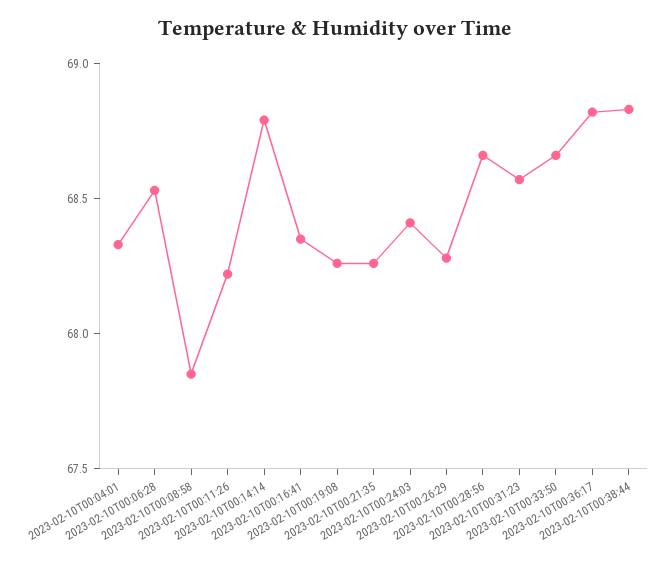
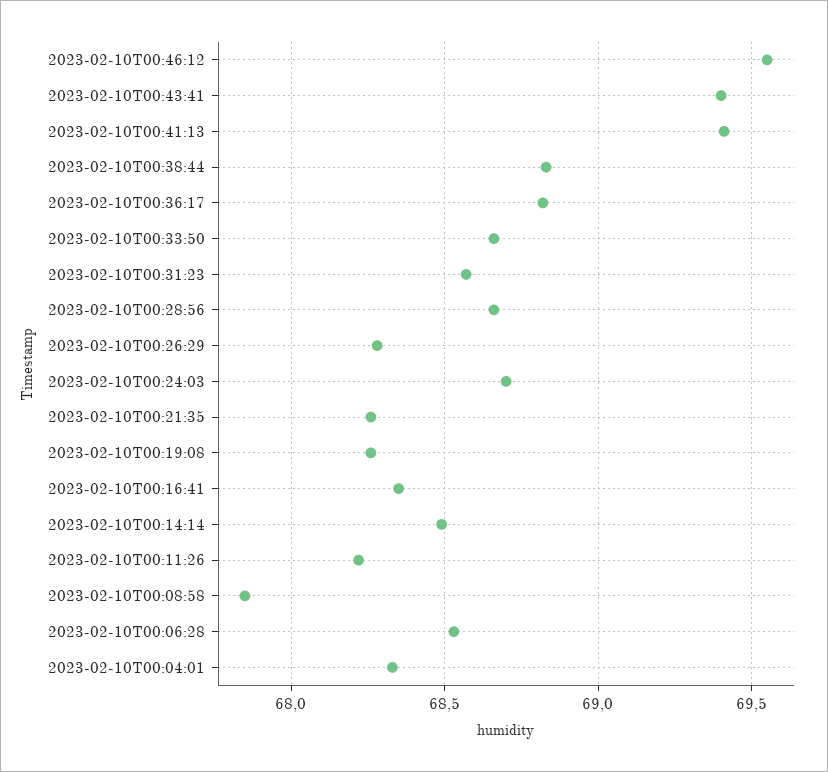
2023-02-10T00:14:14: 68.8 -> 68.5
2023-02-10T00:24:03: 68.4 -> 68.7
2023-02-10T00:46:12: none -> 69.55
2023-02-10T00:43:41: none -> 69.4
2023-02-10T00:41:13: none -> 69.4

